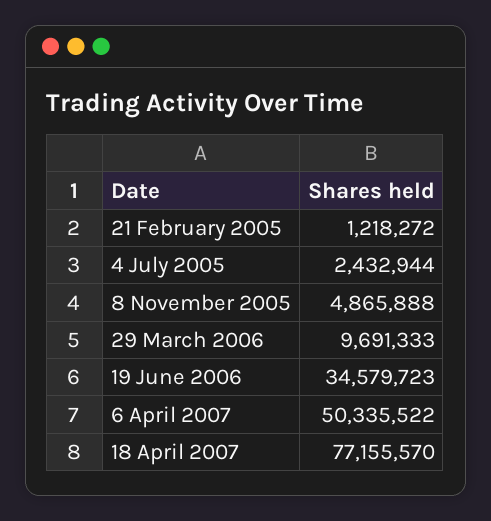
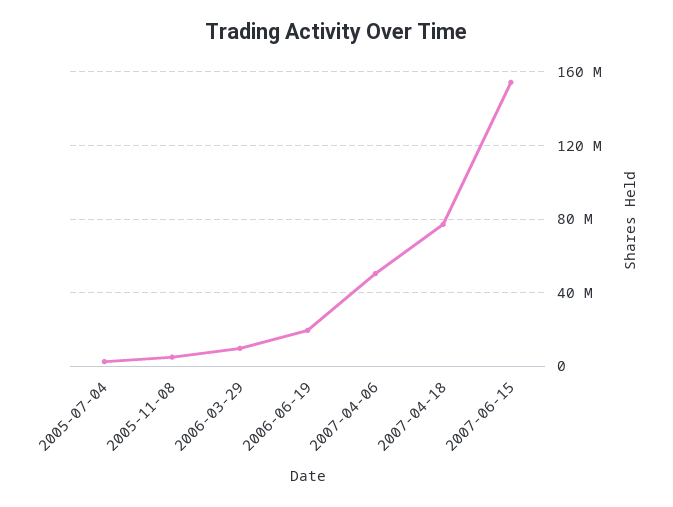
21 February 2005: 1218272 -> none
19 June 2006: 34579723 -> 20000000
2007-06-15: none -> 155000000

